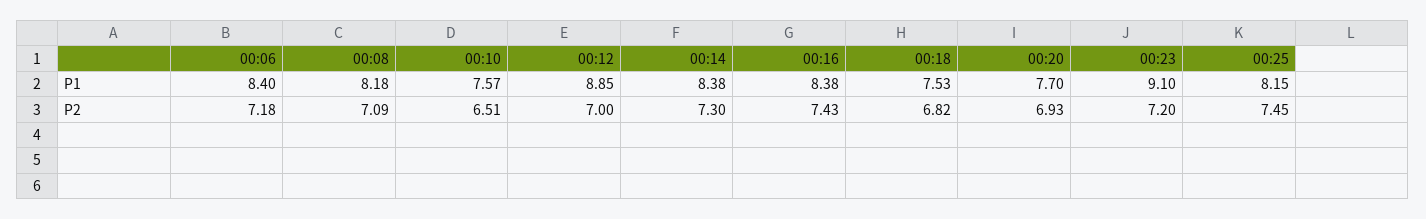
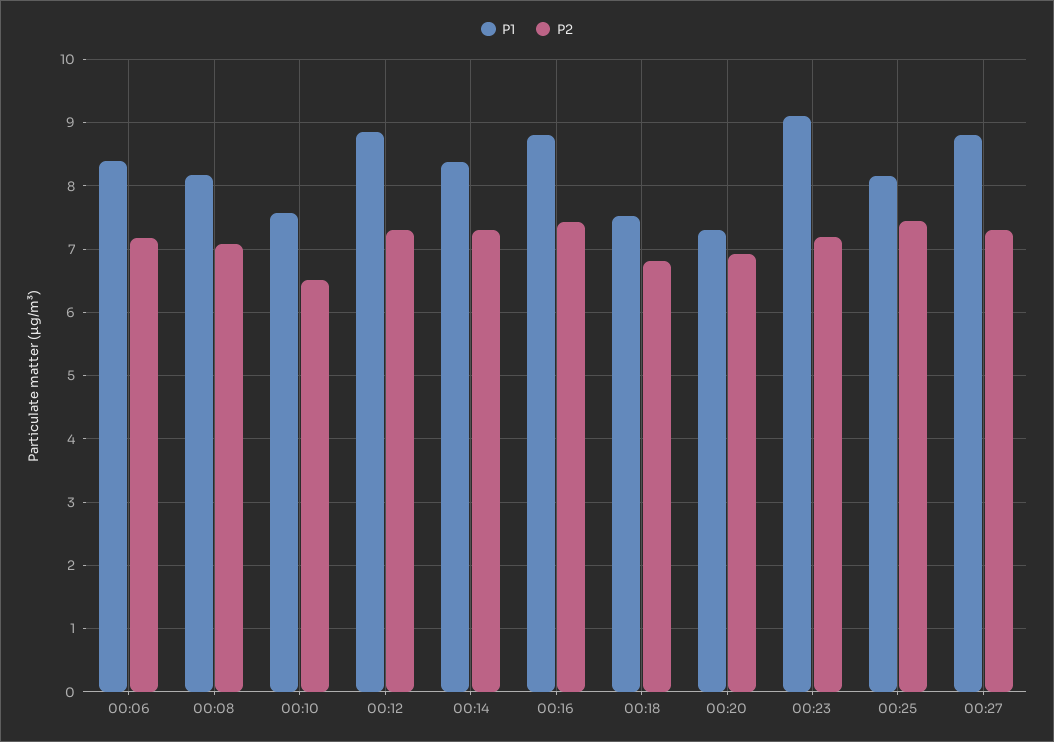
P1, 00:16: 8.38 -> 8.8
P1, 00:20: 7.7 -> 7.3
P2, 00:12: 7 -> 7.3
P1, 00:27: none -> 8.8
P2, 00:27: none -> 7.3

